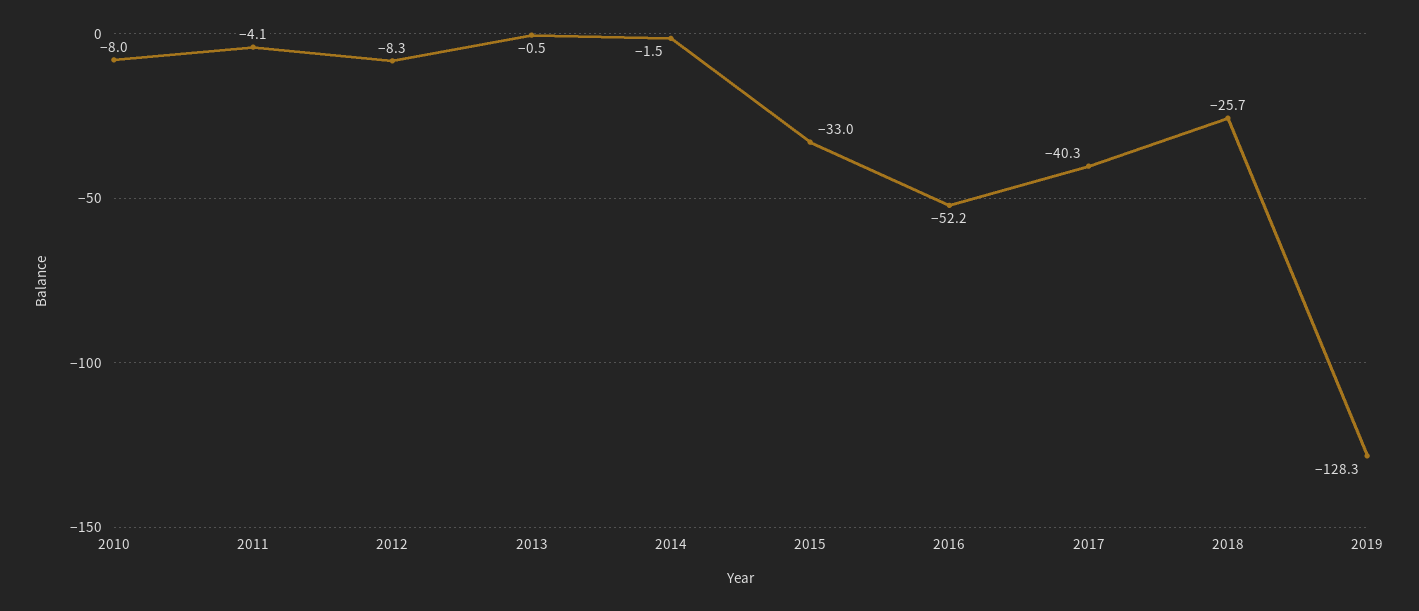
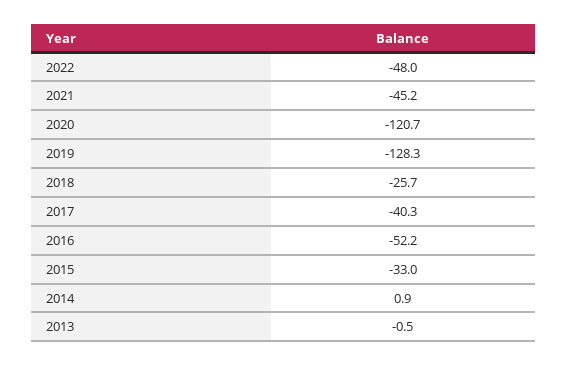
2010: -8 -> none
2011: -4.1 -> none
2012: -8.3 -> none
2014: -1.5 -> 0.9
2022: none -> -48
2021: none -> -45.2
2020: none -> -120.7

